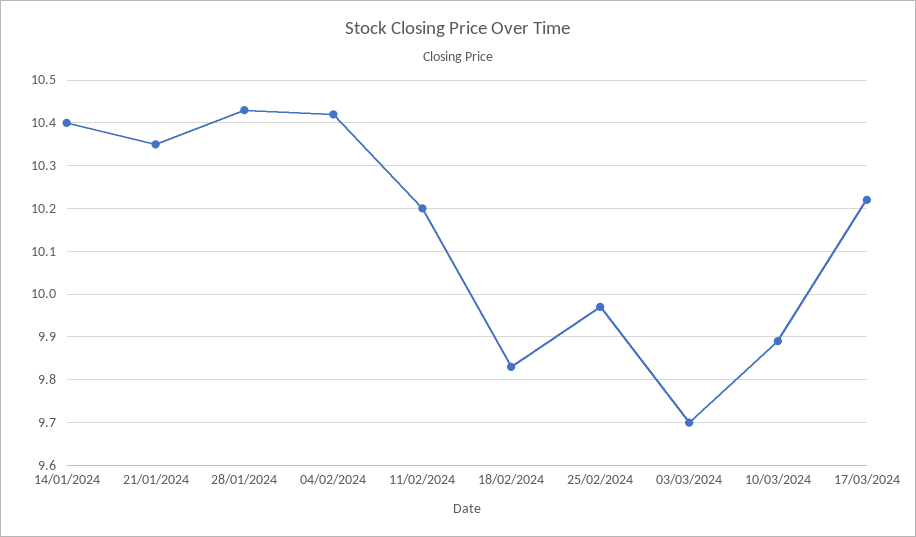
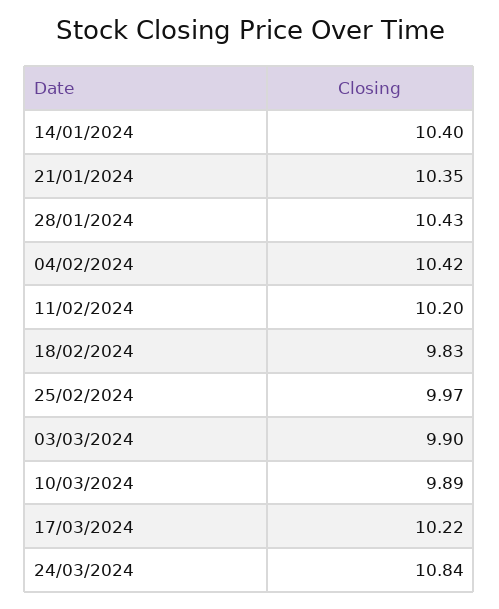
03/03/2024: 9.7 -> 9.9
24/03/2024: none -> 10.84

